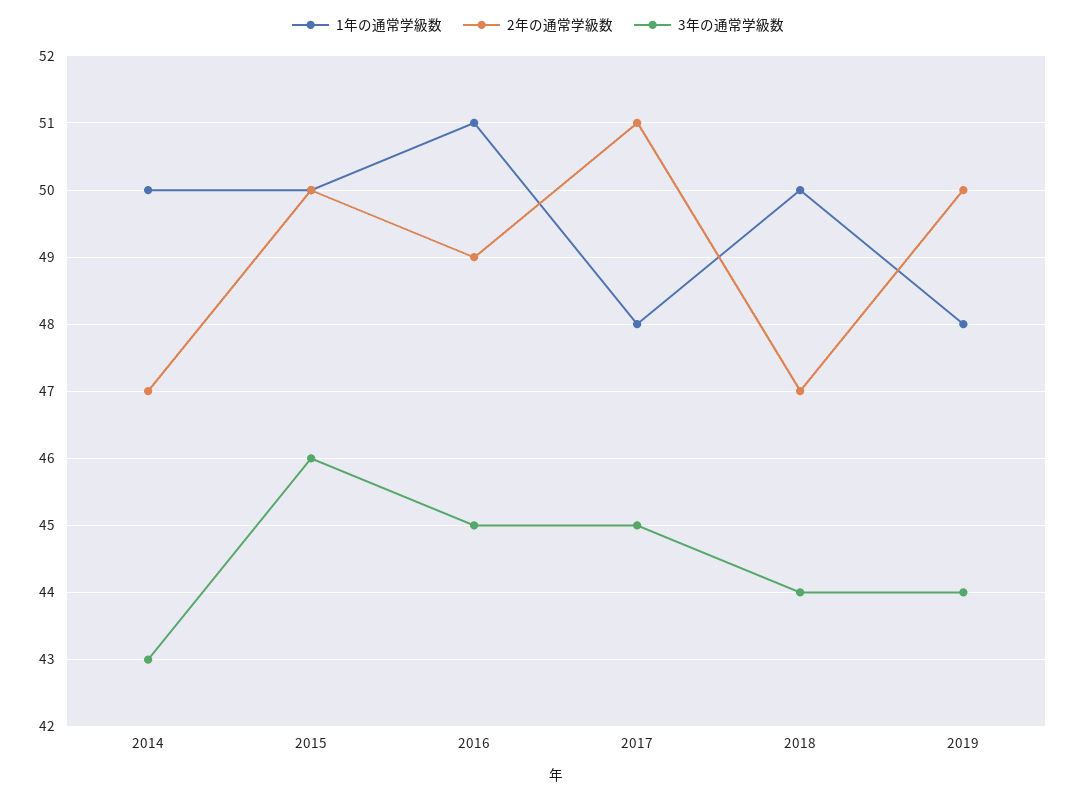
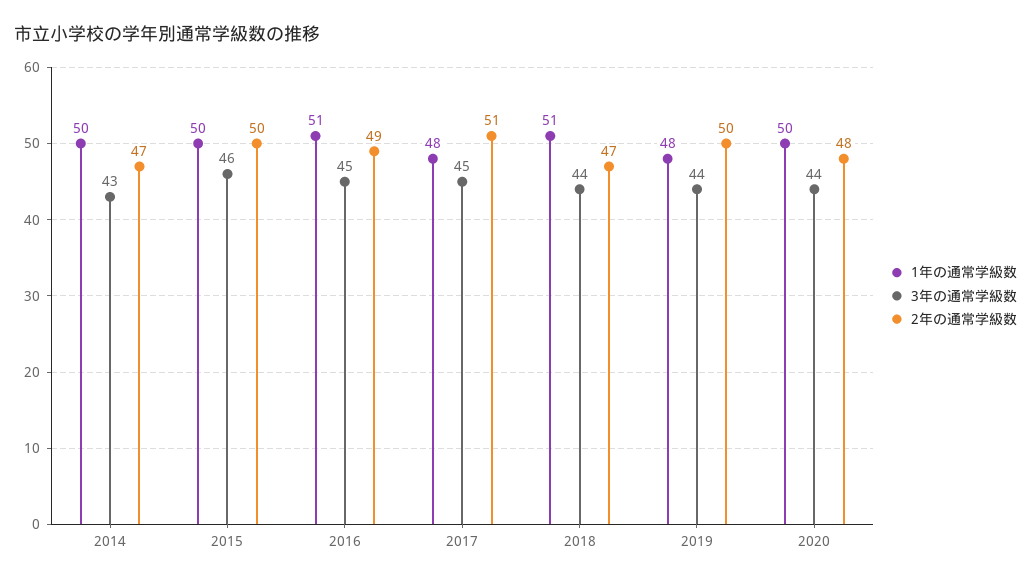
1年の通常学級数, 2018: 50 -> 51
1年の通常学級数, 2020: none -> 50
3年の通常学級数, 2020: none -> 44
2年の通常学級数, 2020: none -> 48

